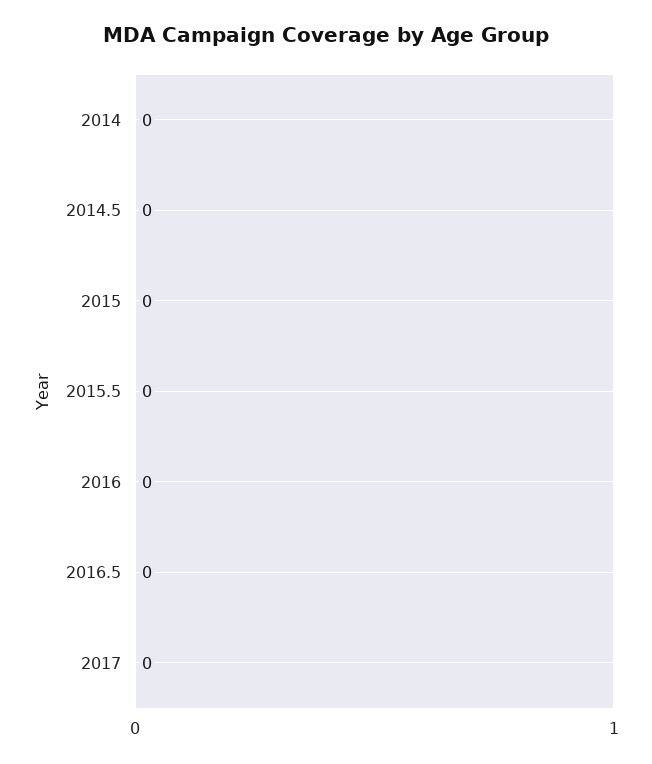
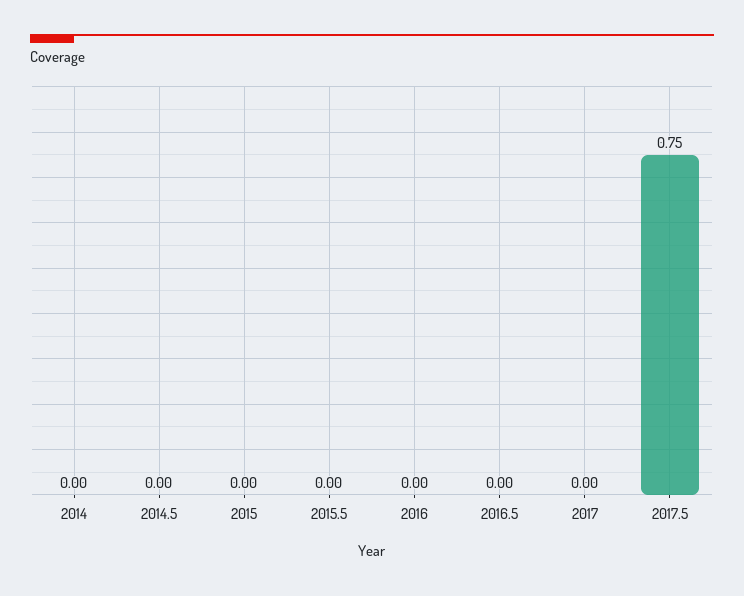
2017.5: none -> 0.75

